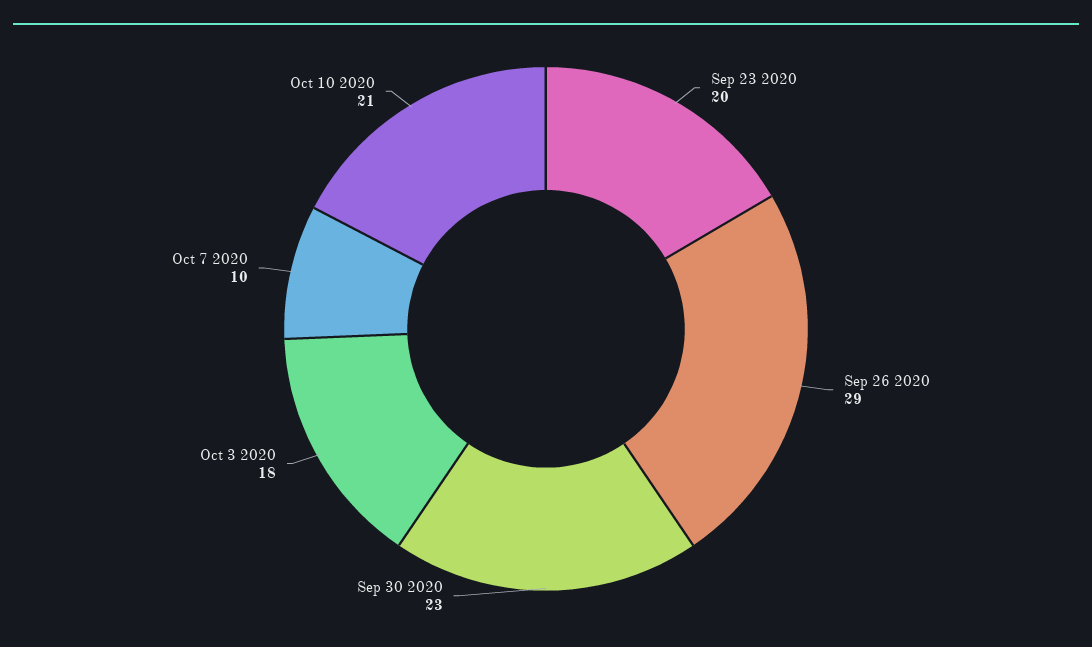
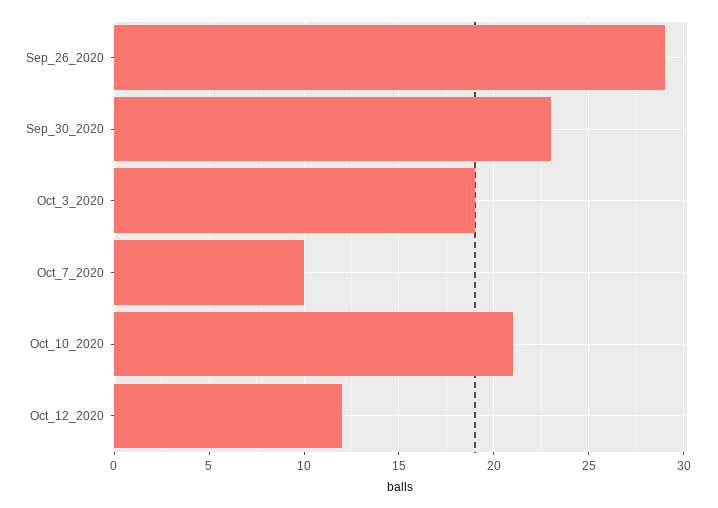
Sep 23 2020: 20 -> none
Oct 3 2020: 18 -> 19
Oct_12_2020: none -> 12

